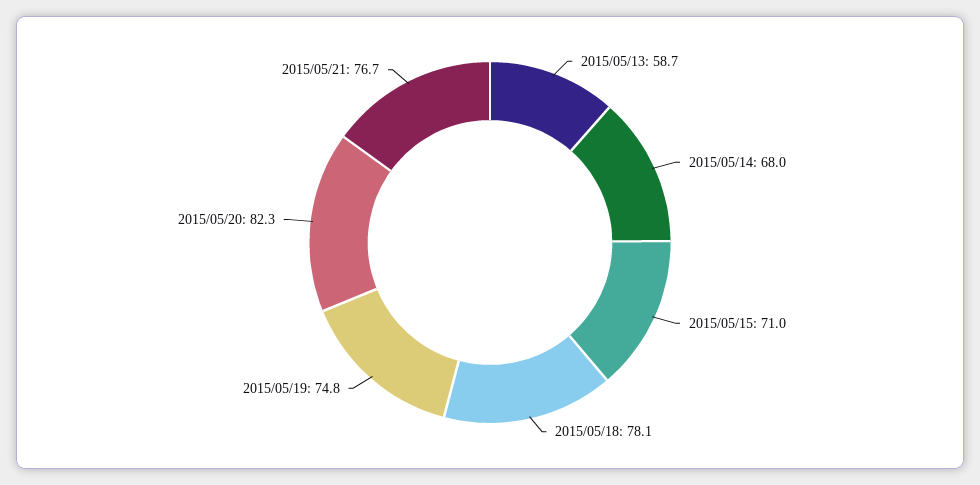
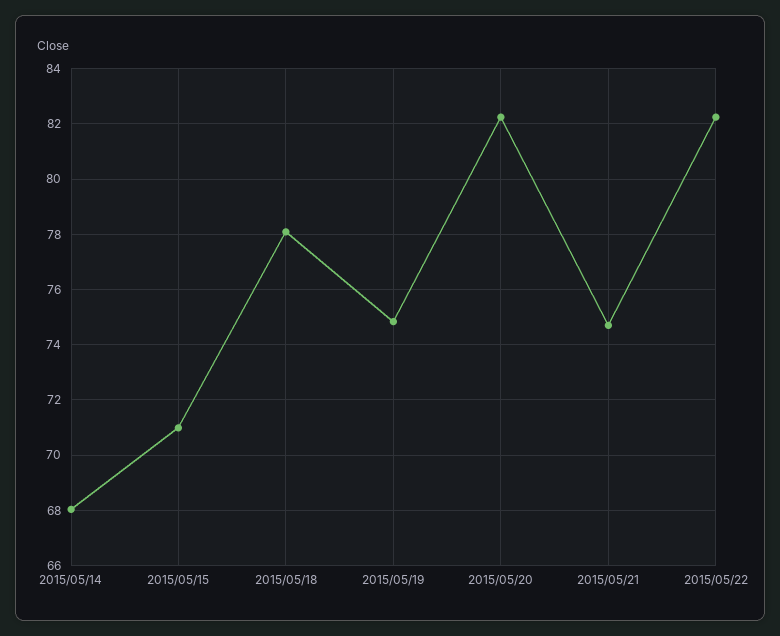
2015/05/13: 58.7 -> none
2015/05/21: 76.7 -> 74.75
2015/05/22: none -> 82.25

